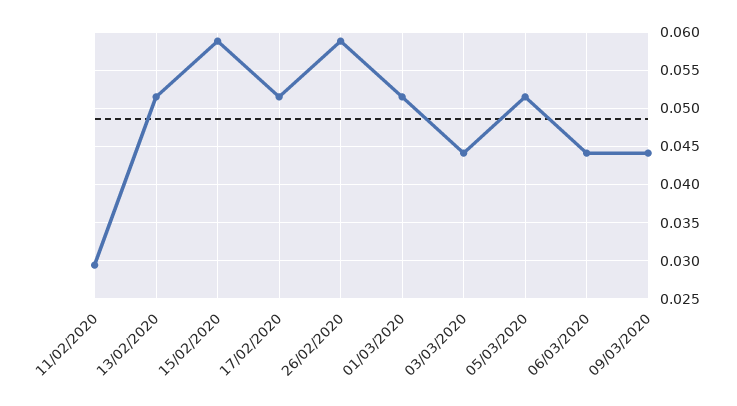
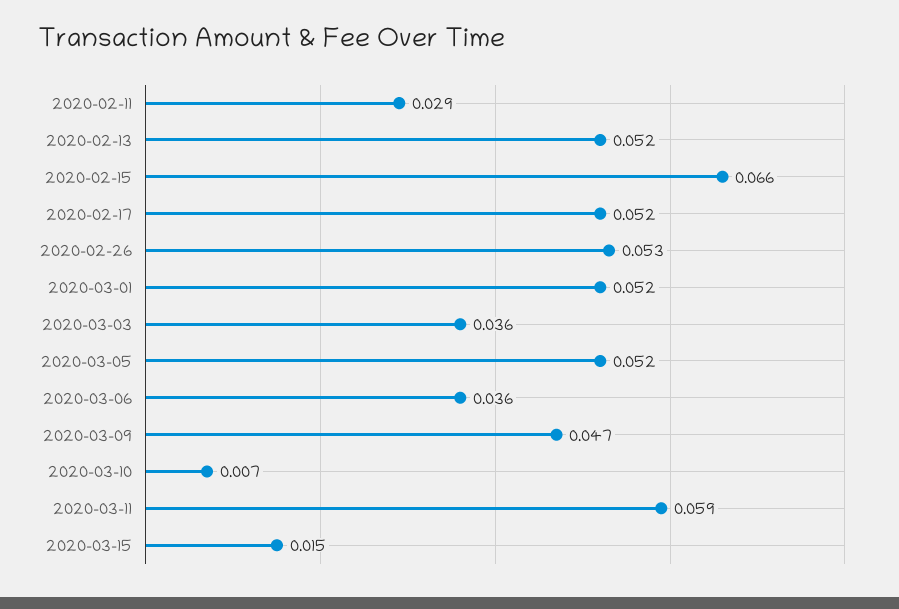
15/02/2020: 0.059 -> 0.066
26/02/2020: 0.059 -> 0.053
03/03/2020: 0.044 -> 0.036
06/03/2020: 0.044 -> 0.036
09/03/2020: 0.044 -> 0.047
2020-03-10: none -> 0.007
2020-03-11: none -> 0.059
2020-03-15: none -> 0.015

